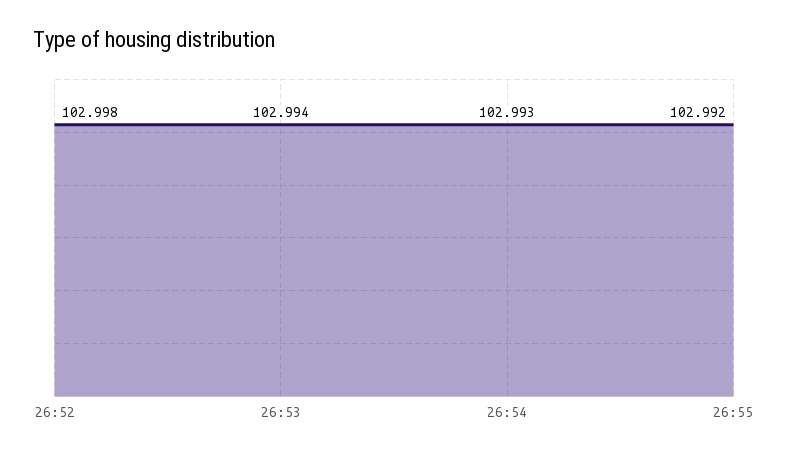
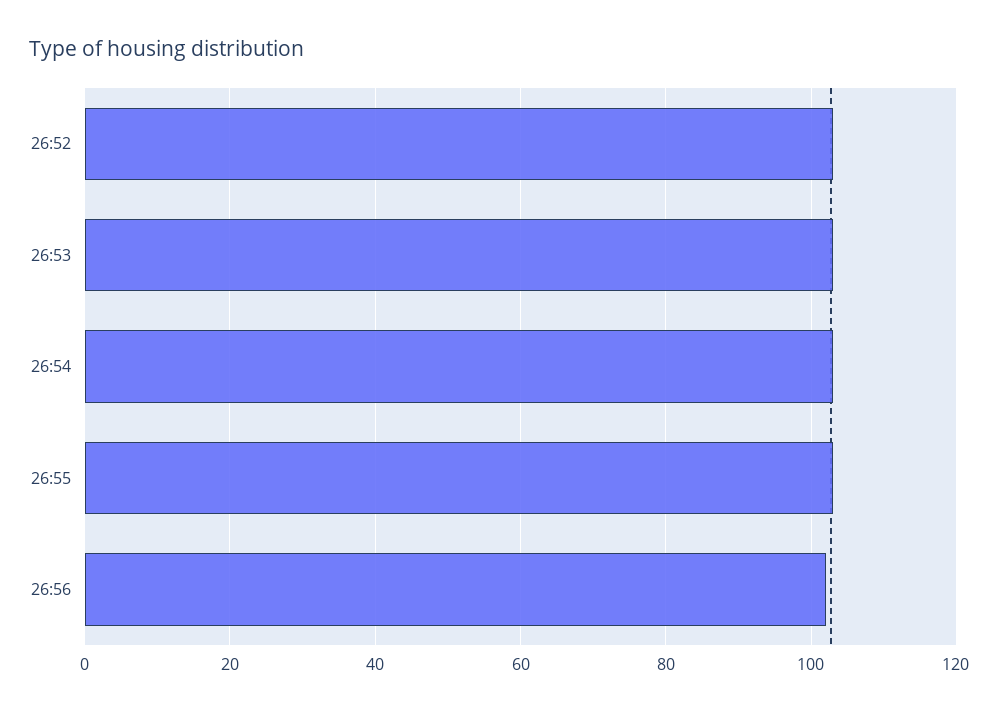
26:56: none -> 102

